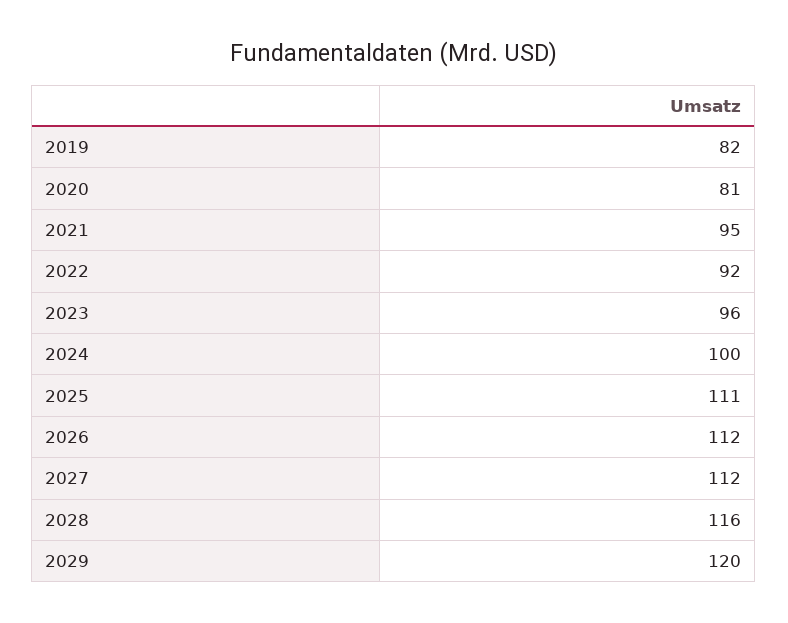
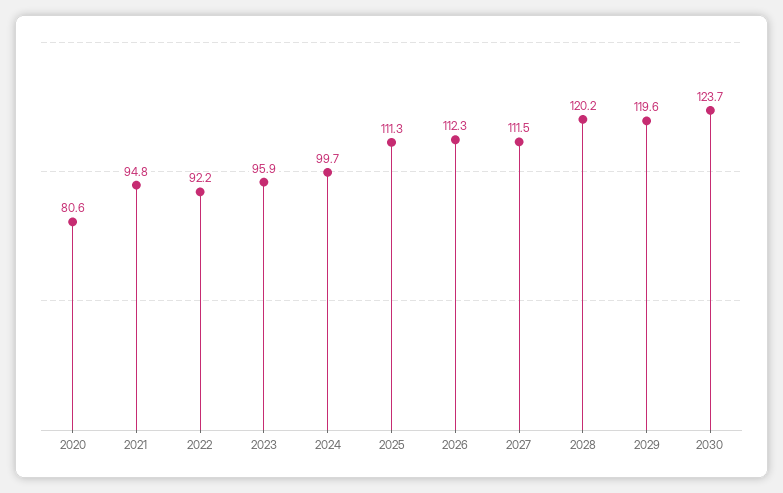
2019: 82 -> none
2028: 116 -> 120.2
2030: none -> 123.7

